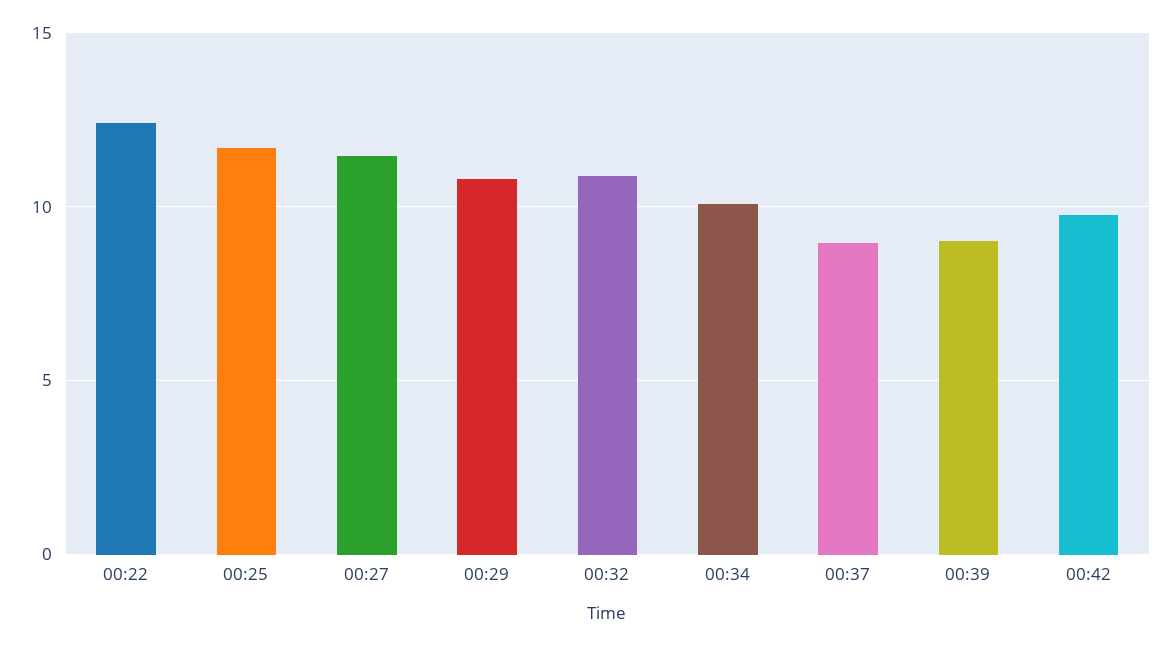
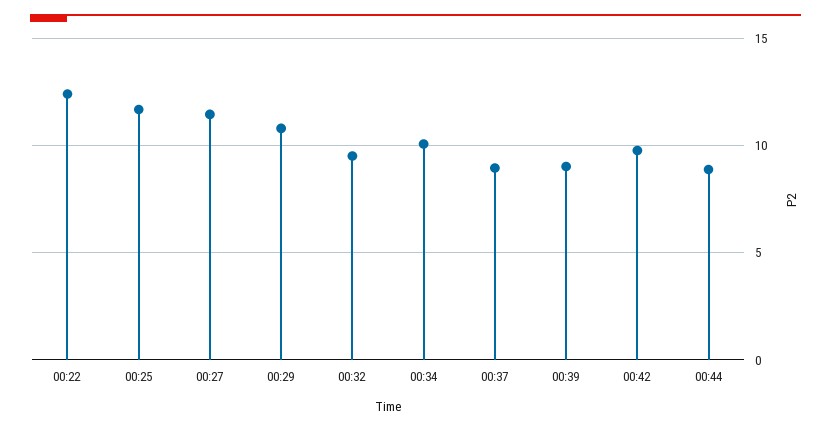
00:32: 11 -> 9.5
00:44: none -> 9

